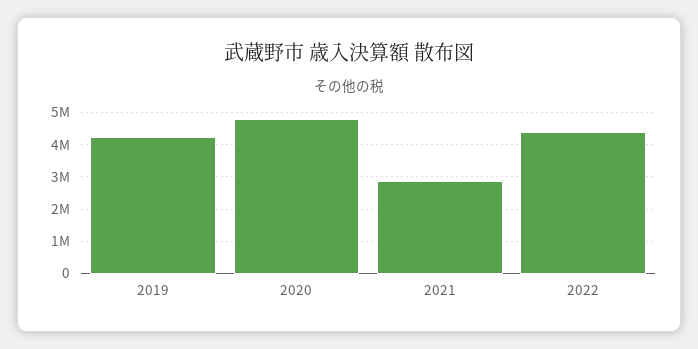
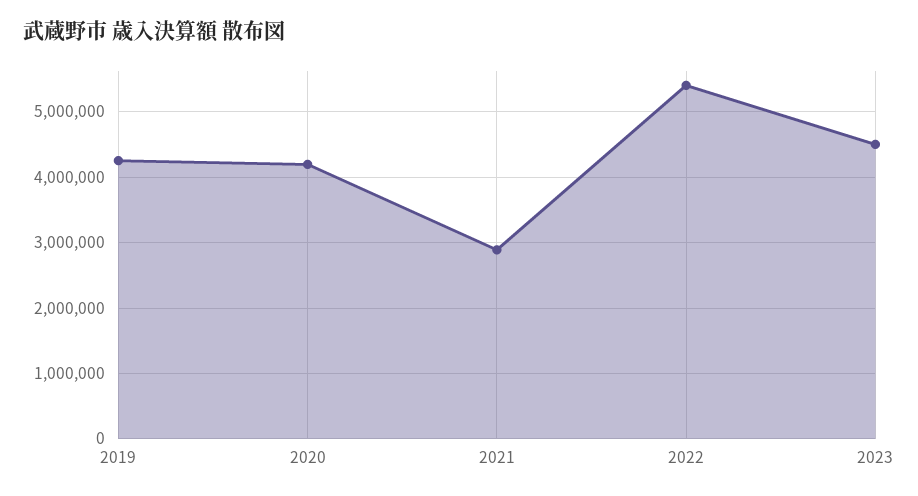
2020: 4800000 -> 4200000
2022: 4400000 -> 5400000
2023: none -> 4500000

